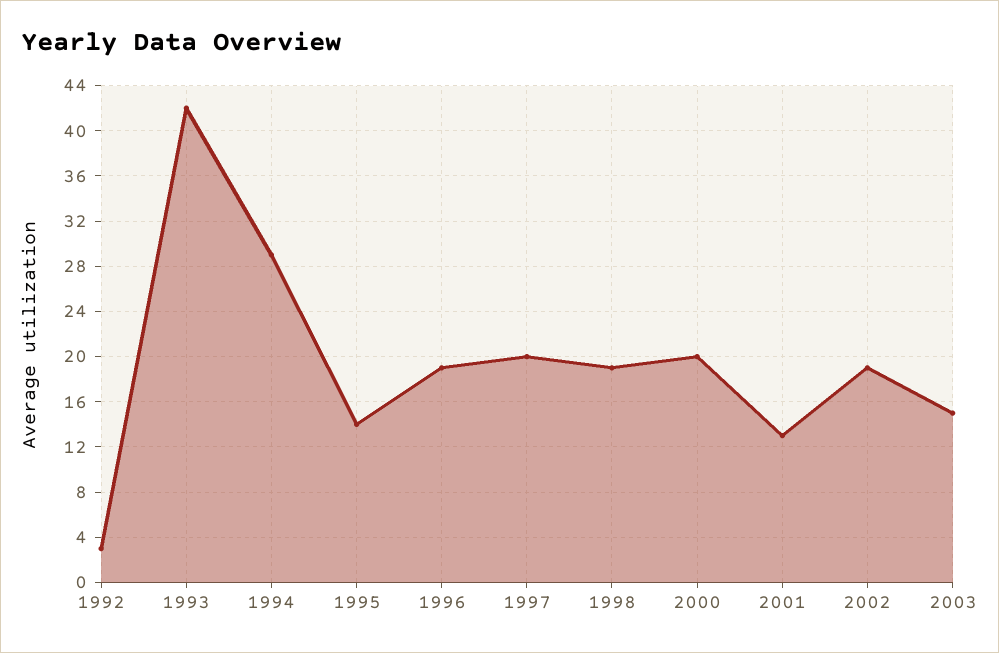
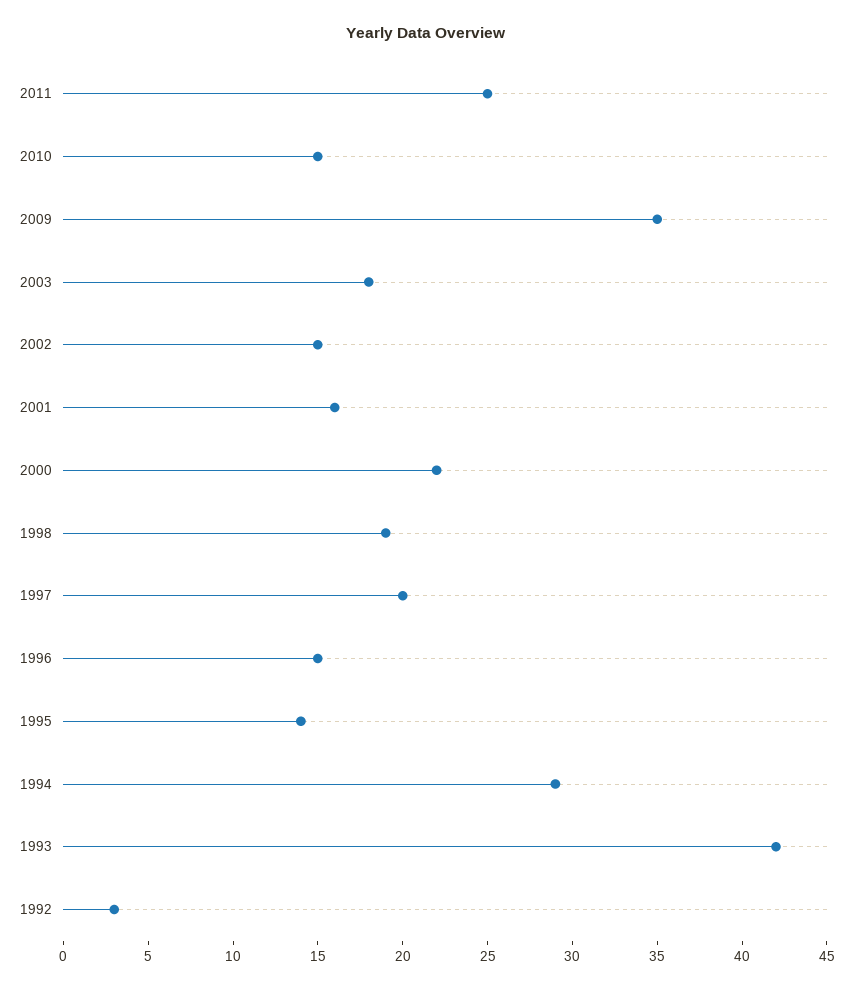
1996: 19 -> 15
2000: 20 -> 22
2001: 13 -> 16
2002: 19 -> 15
2003: 15 -> 18
2011: none -> 25
2010: none -> 15
2009: none -> 35

